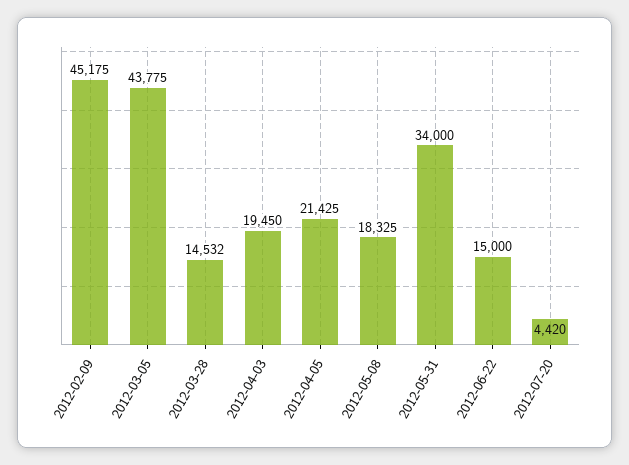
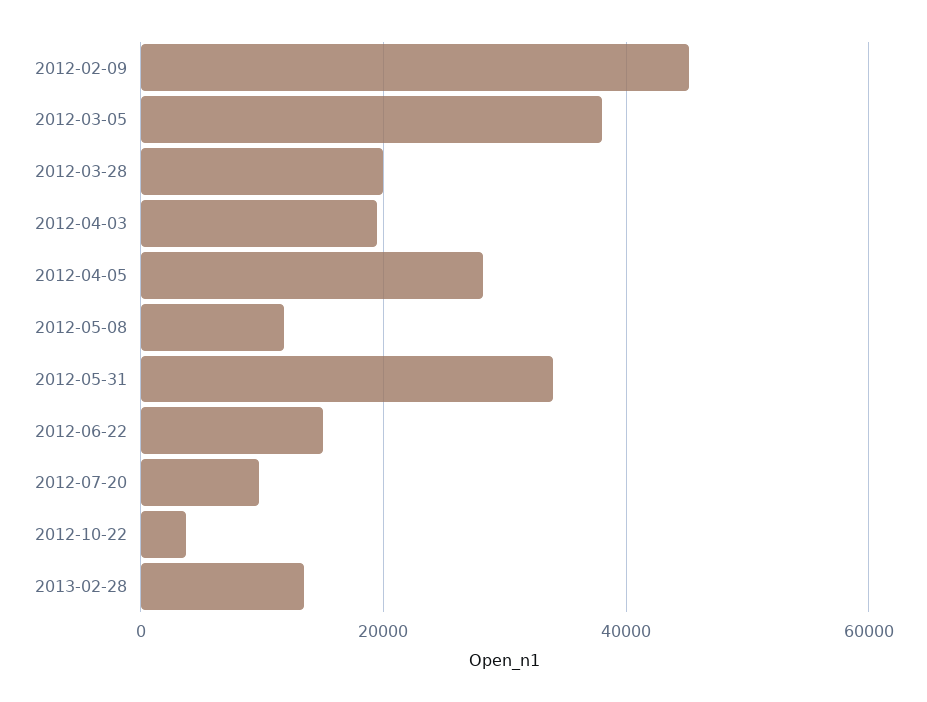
2012-03-05: 43775 -> 38000
2012-03-28: 14532 -> 20000
2012-04-05: 21425 -> 28000
2012-05-08: 18325 -> 12000
2012-07-20: 4420 -> 10000
2012-10-22: none -> 4000
2013-02-28: none -> 14000

